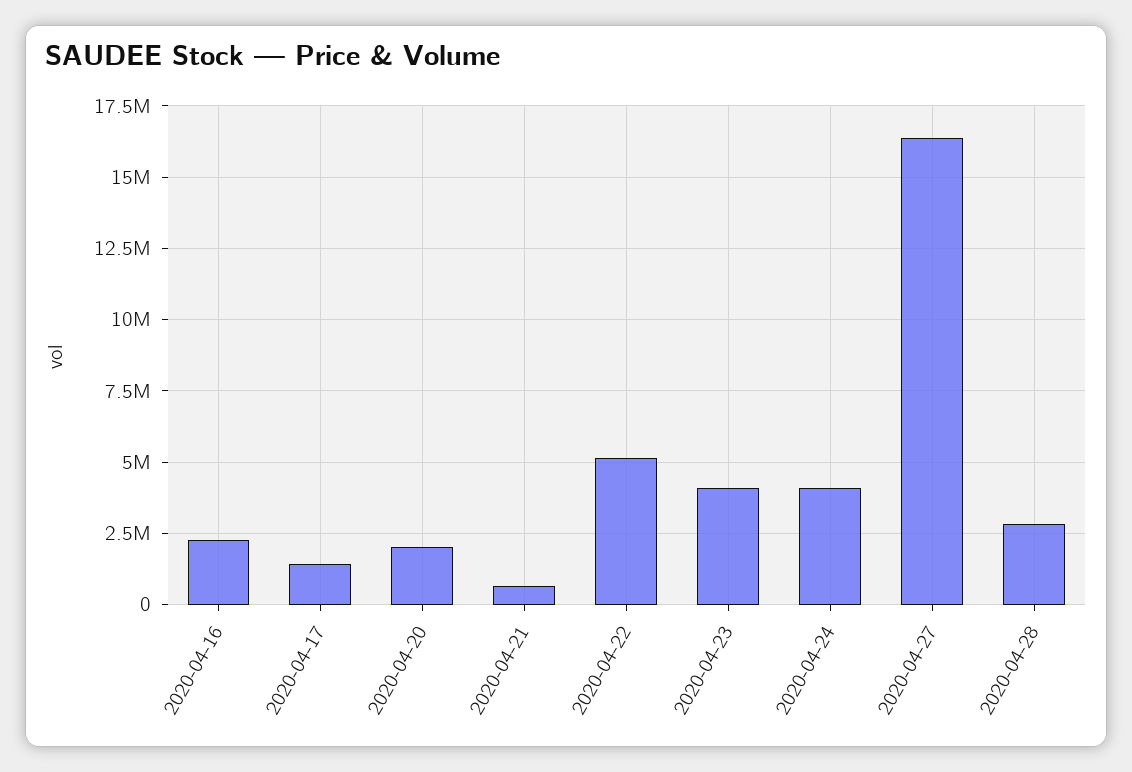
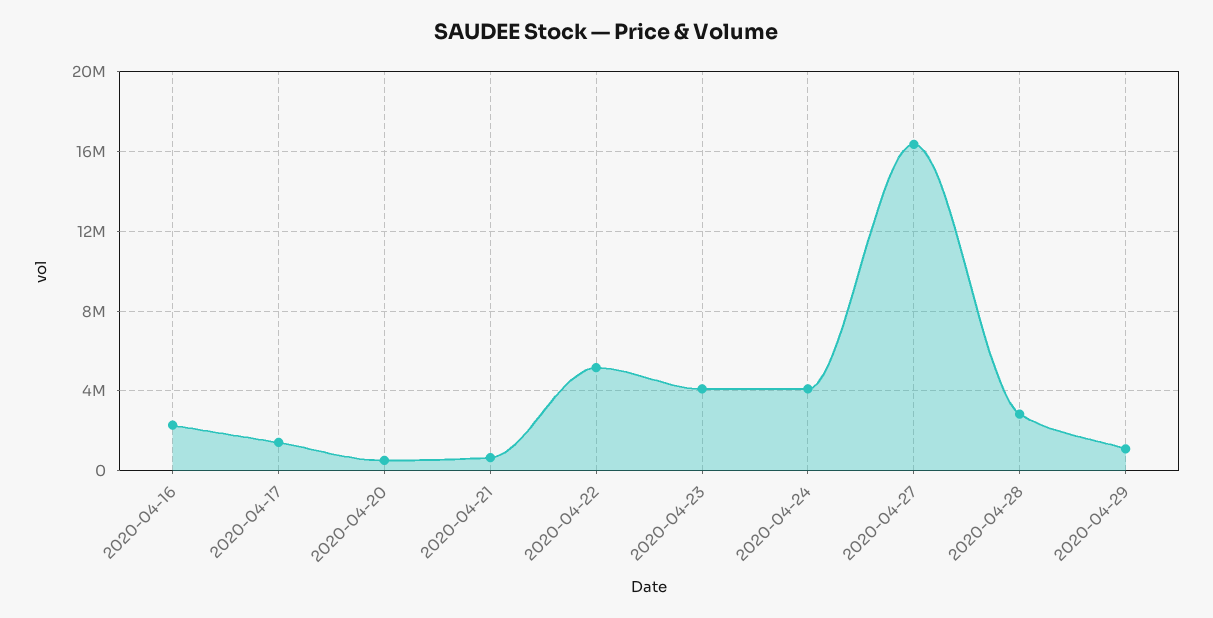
2020-04-20: 2000000 -> 500000
2020-04-29: none -> 1000000

